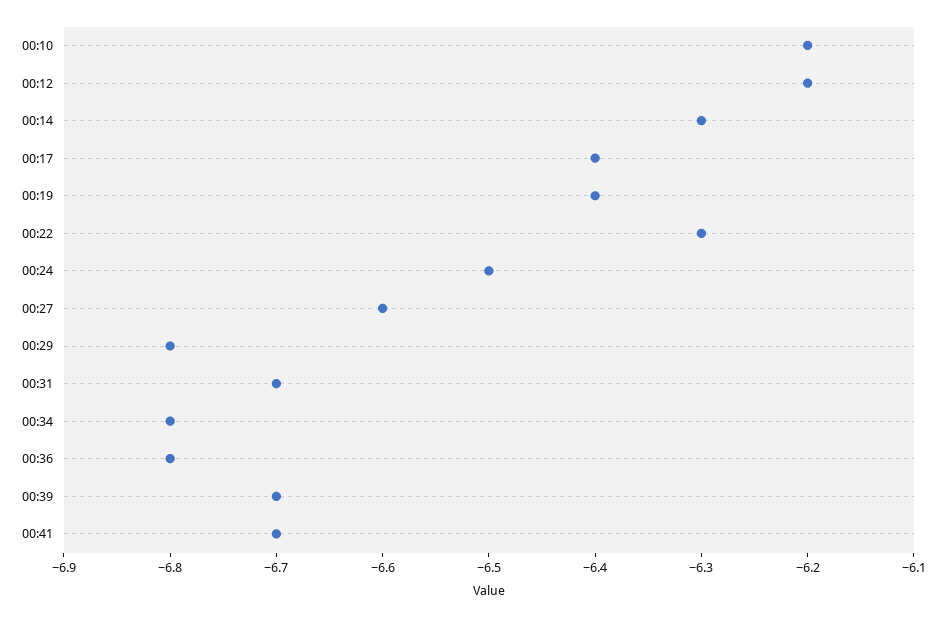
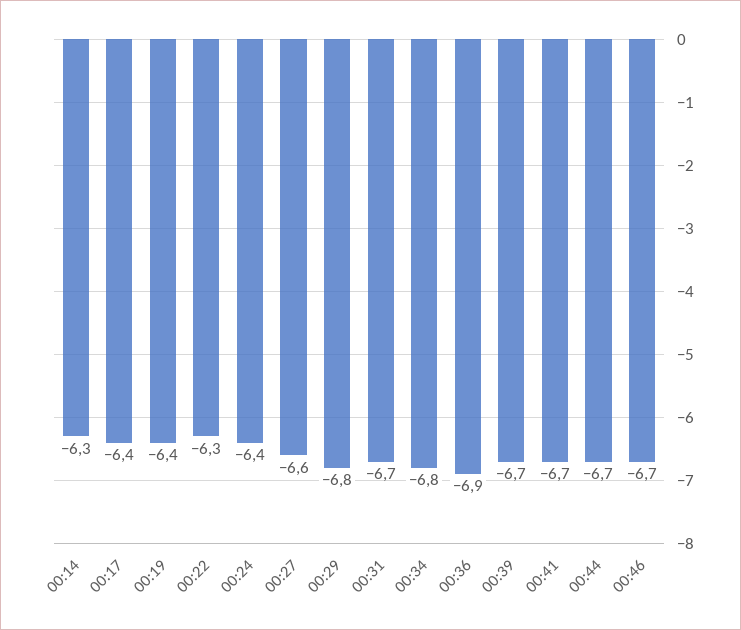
00:10: -6.2 -> none
00:12: -6.2 -> none
00:24: -6.5 -> -6.4
00:36: -6.8 -> -6.9
00:44: none -> -6.7
00:46: none -> -6.7

